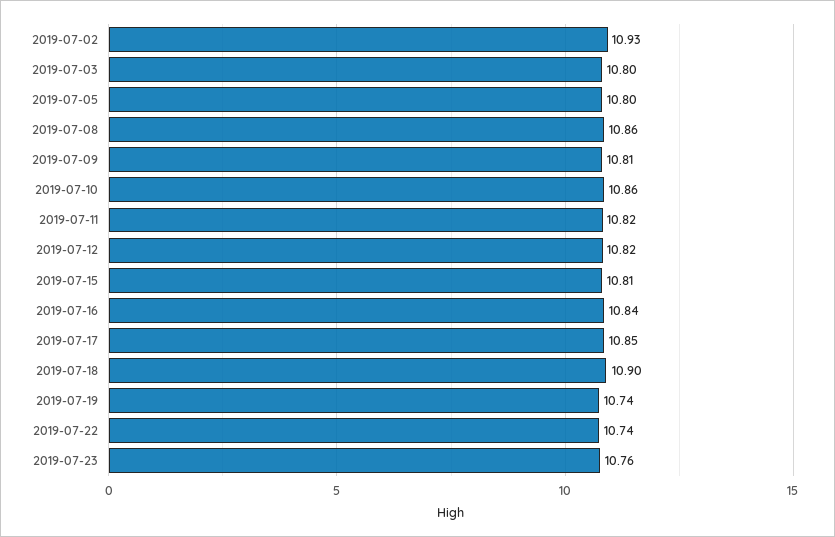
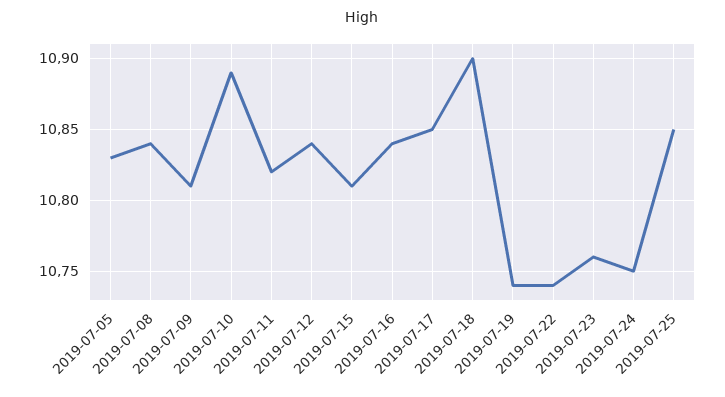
2019-07-02: 10.93 -> none
2019-07-03: 10.8 -> none
2019-07-05: 10.8 -> 10.83
2019-07-08: 10.86 -> 10.84
2019-07-10: 10.86 -> 10.89
2019-07-12: 10.82 -> 10.84
2019-07-24: none -> 10.75
2019-07-25: none -> 10.85

